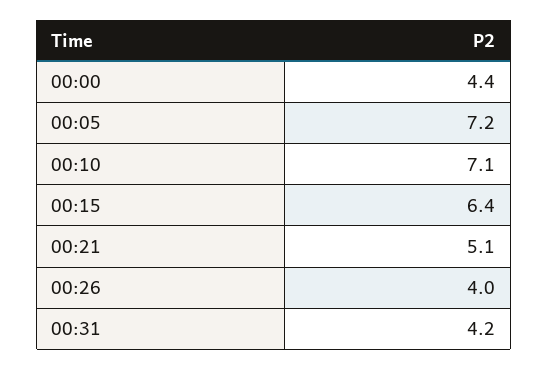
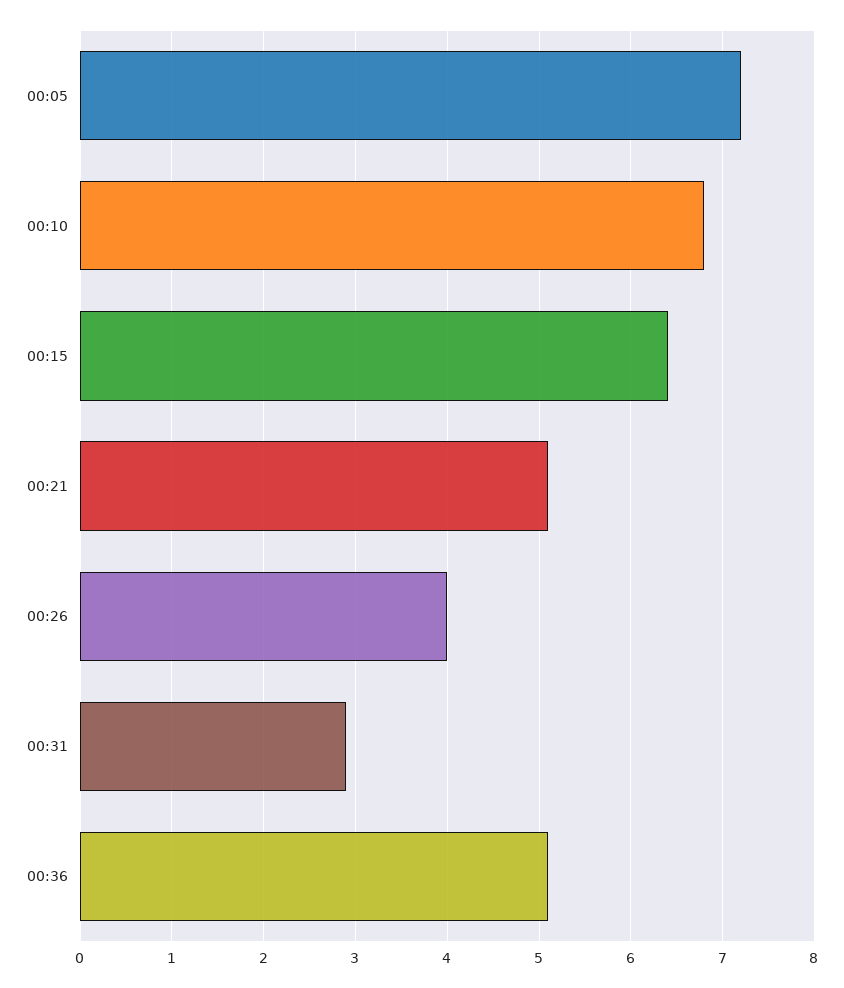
00:00: 4.4 -> none
00:10: 7.1 -> 6.8
00:31: 4.2 -> 2.9
00:36: none -> 5.1

